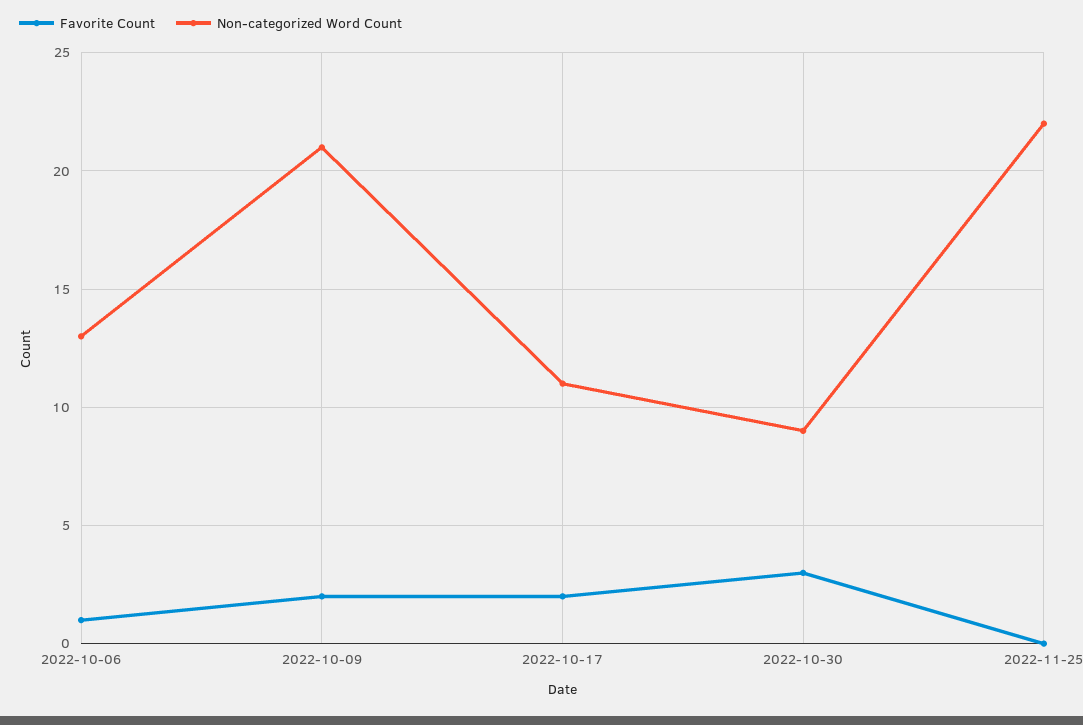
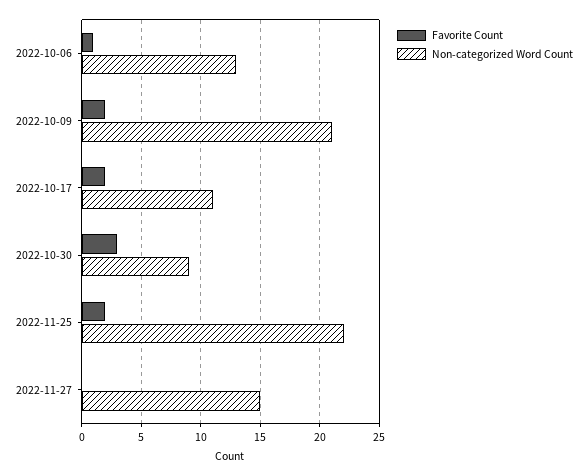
Favorite Count, 2022-11-25: 0 -> 2
Favorite Count, 2022-11-27: none -> 0
Non-categorized Word Count, 2022-11-27: none -> 15

